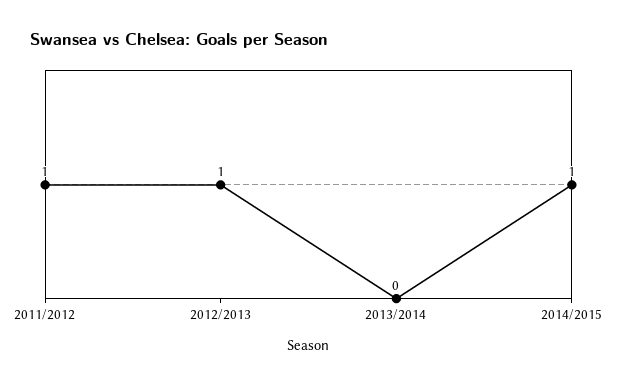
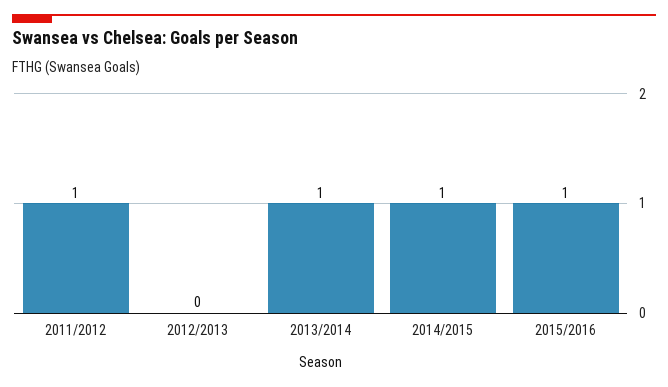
2012/2013: 1 -> 0
2013/2014: 0 -> 1
2015/2016: none -> 1

